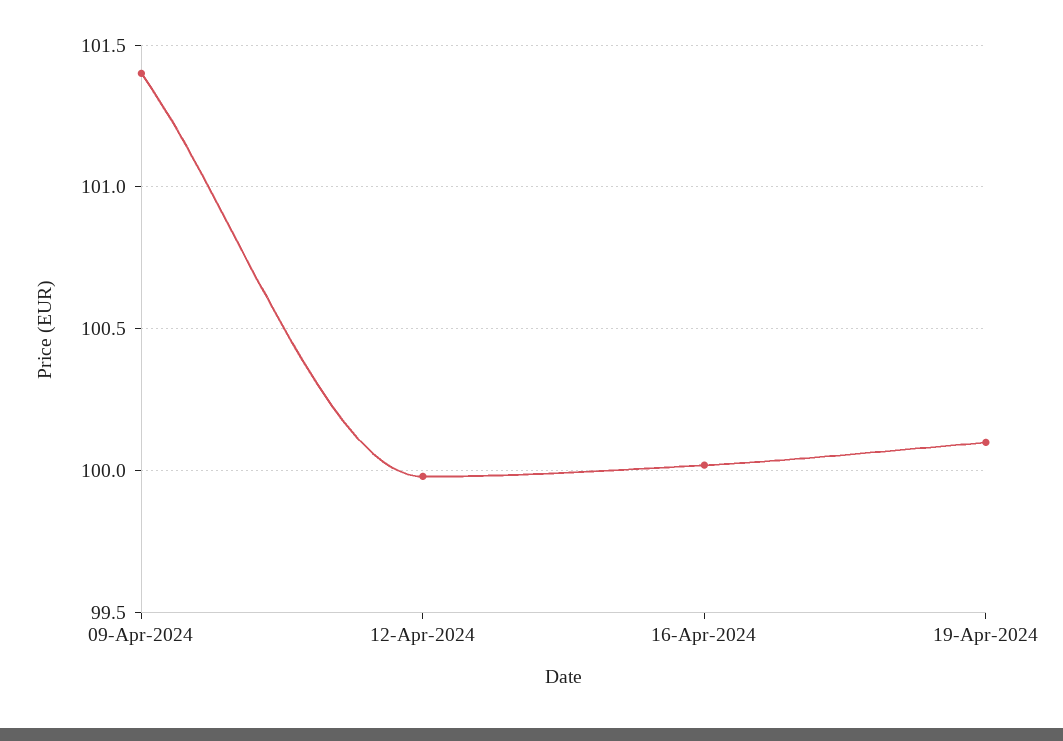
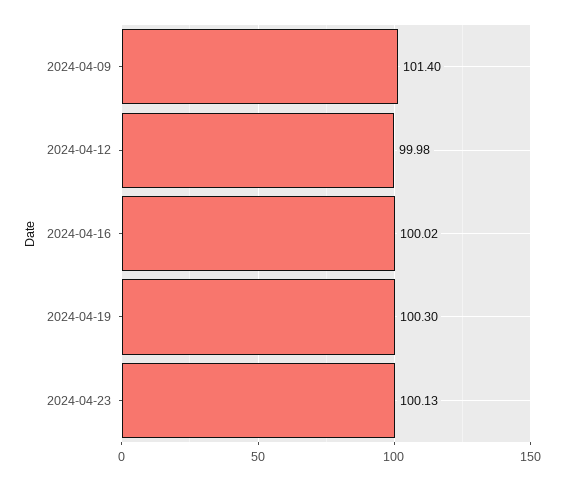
19-Apr-2024: 100.1 -> 100.3
2024-04-23: none -> 100.13

